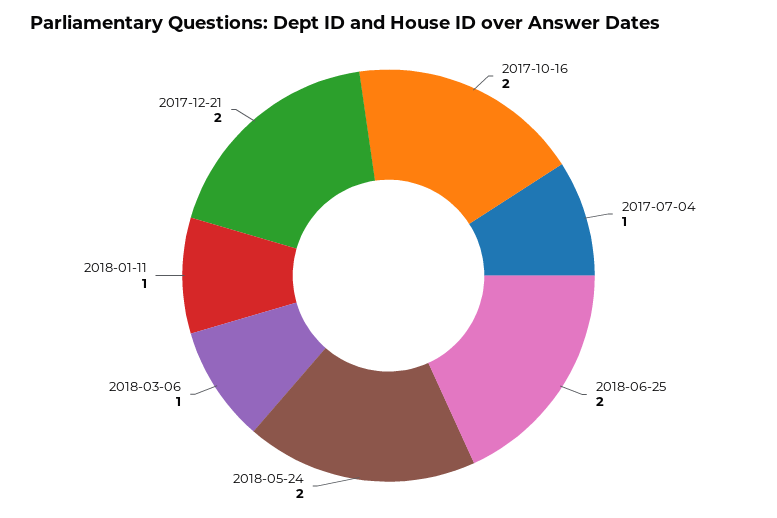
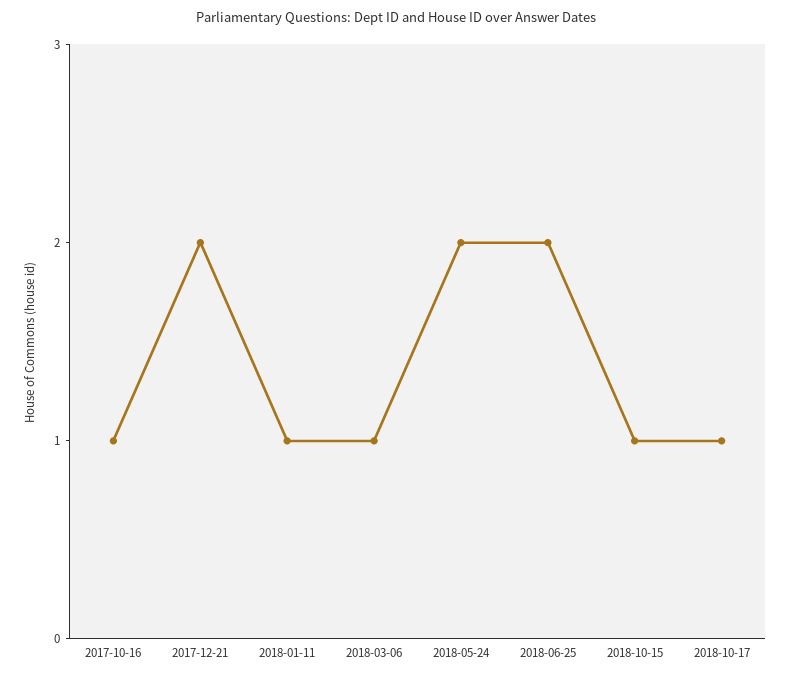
2017-10-16: 2 -> 1
2017-07-04: 1 -> none
2018-10-15: none -> 1
2018-10-17: none -> 1

